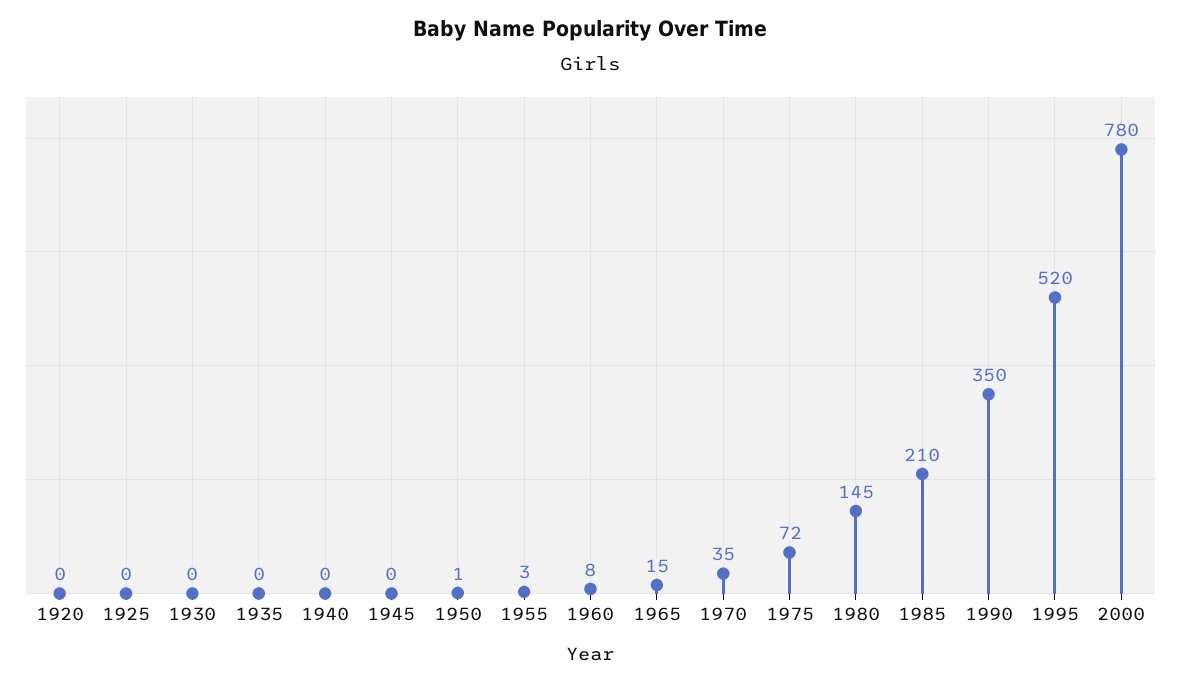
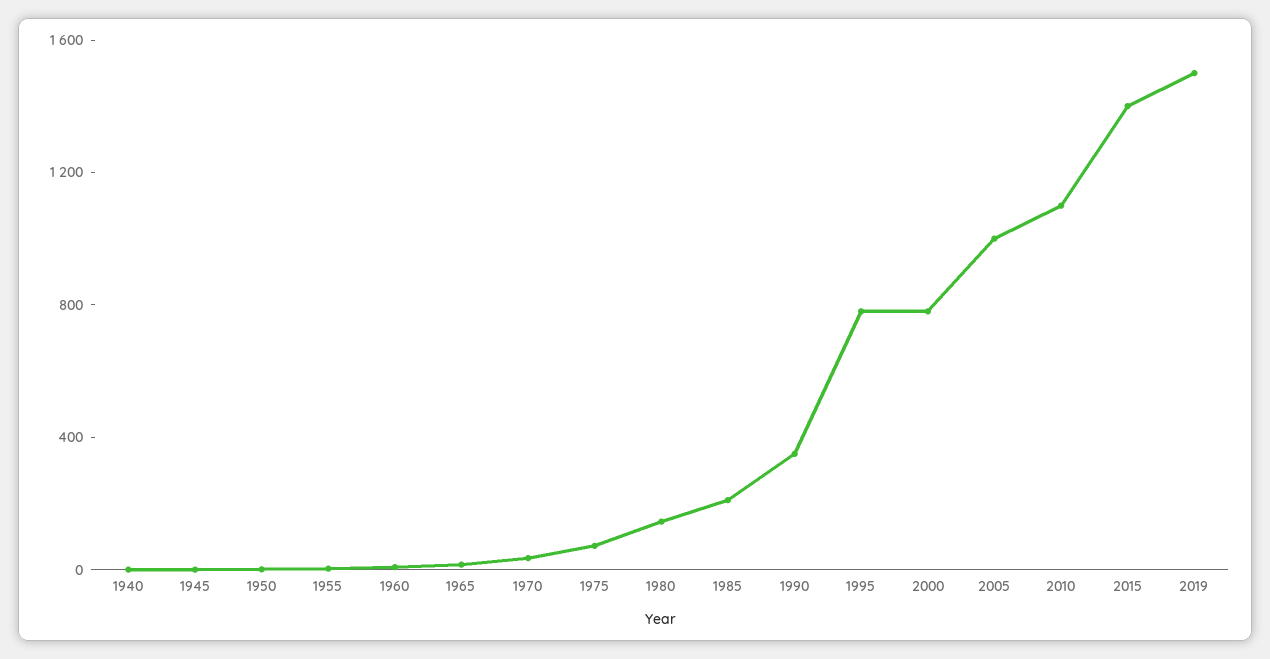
1920: 0 -> none
1925: 0 -> none
1930: 0 -> none
1935: 0 -> none
1995: 520 -> 800
2005: none -> 1000
2010: none -> 1100
2015: none -> 1400
2019: none -> 1500

